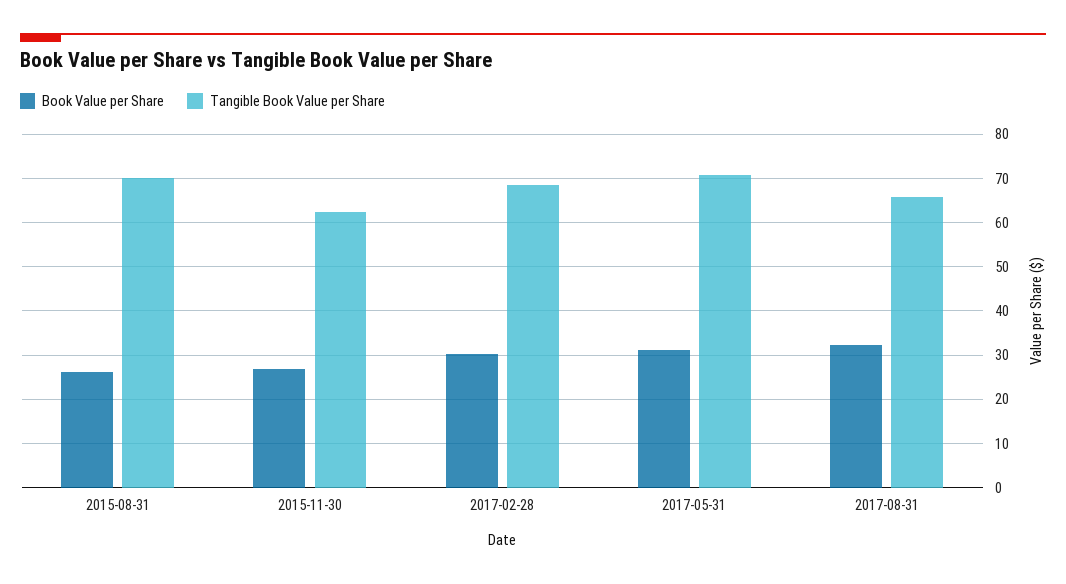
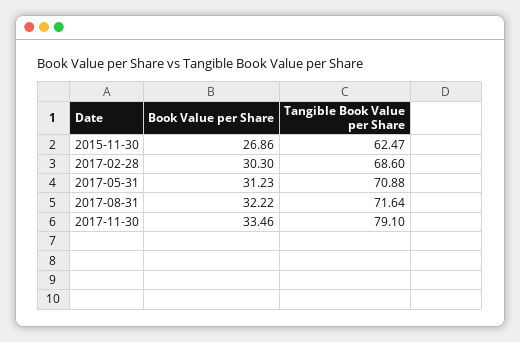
Book Value per Share, 2015-08-31: 26 -> none
Tangible Book Value per Share, 2015-08-31: 70 -> none
Tangible Book Value per Share, 2017-08-31: 66 -> 71.64
Book Value per Share, 2017-11-30: none -> 33.46
Tangible Book Value per Share, 2017-11-30: none -> 79.1

